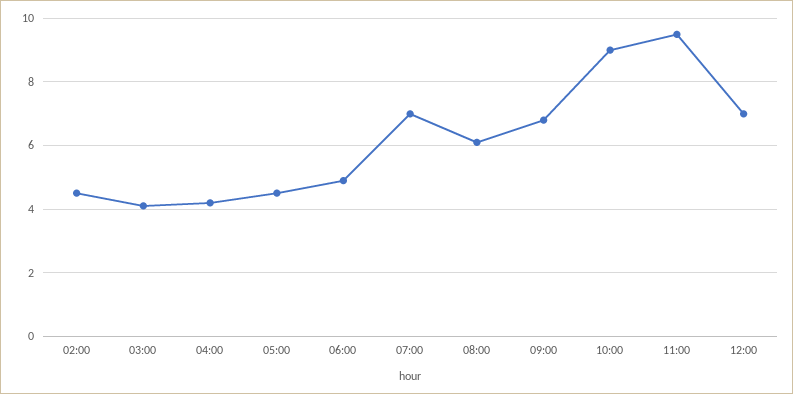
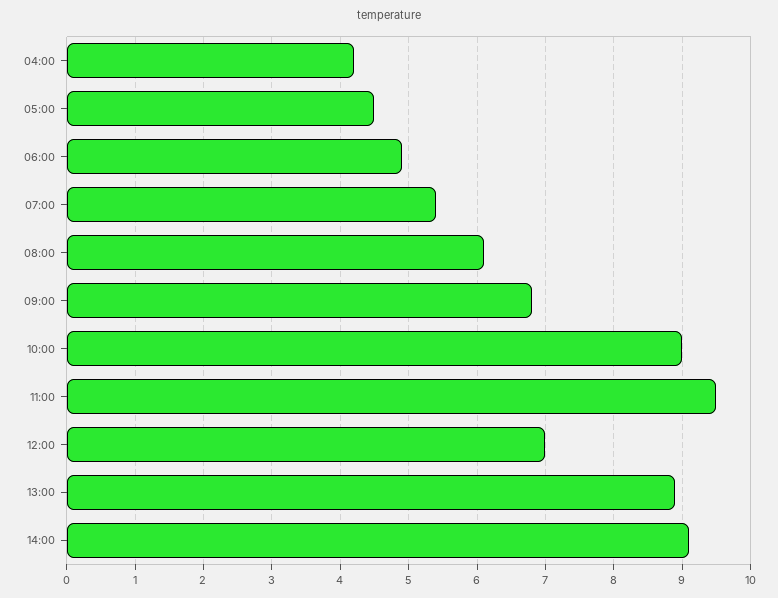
02:00: 4.5 -> none
03:00: 4 -> none
07:00: 7 -> 5.4
13:00: none -> 8.9
14:00: none -> 9.1

